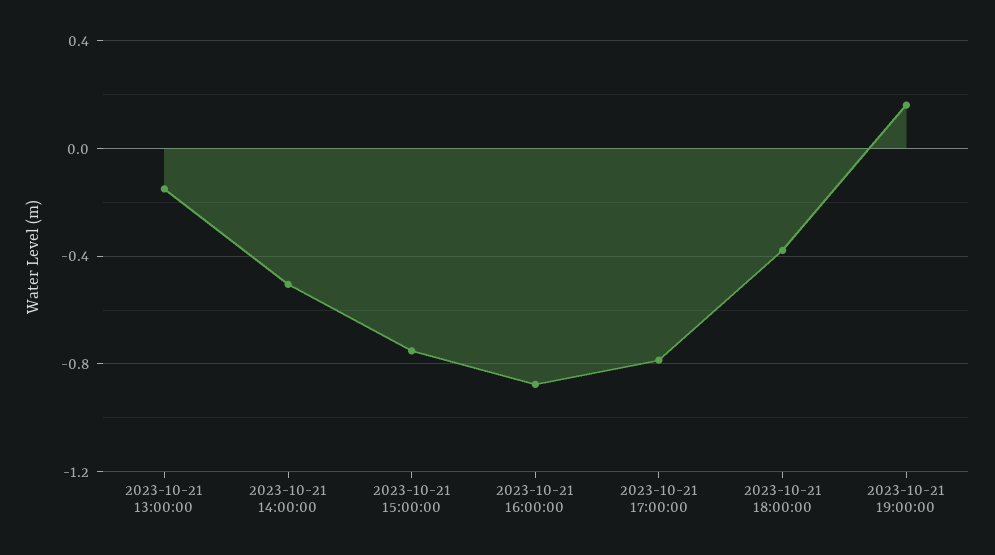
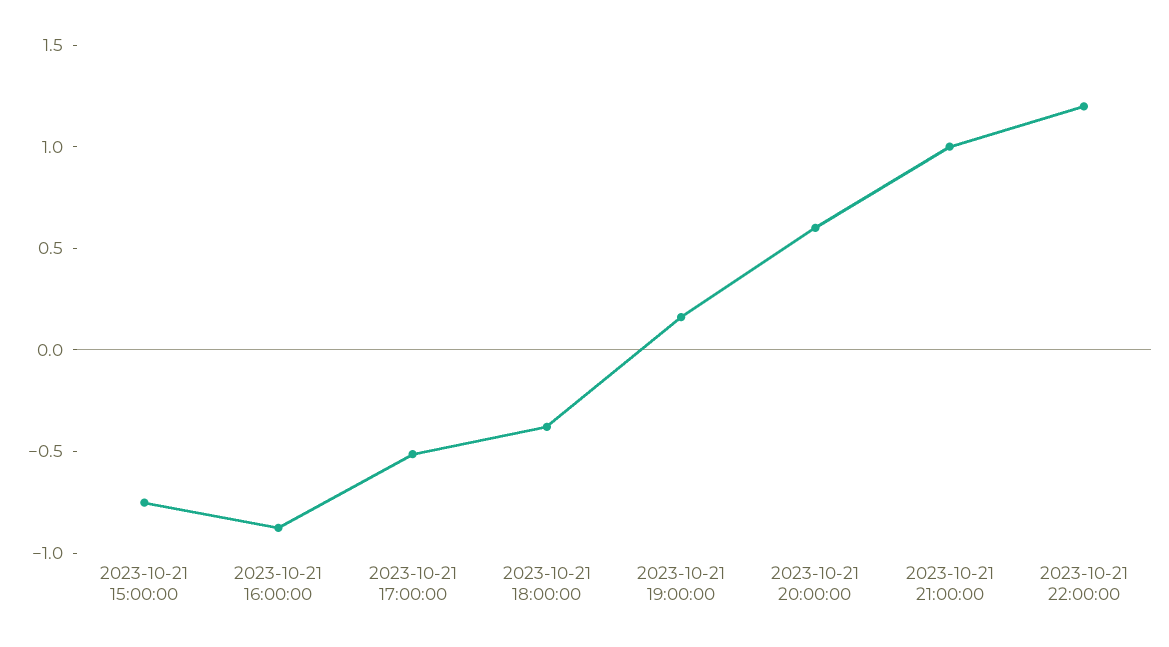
2023-10-21 13:00:00: -0.15 -> none
2023-10-21 14:00:00: -0.5 -> none
2023-10-21 17:00:00: -0.8 -> -0.5
2023-10-21 20:00:00: none -> 0.6
2023-10-21 21:00:00: none -> 1
2023-10-21 22:00:00: none -> 1.2

